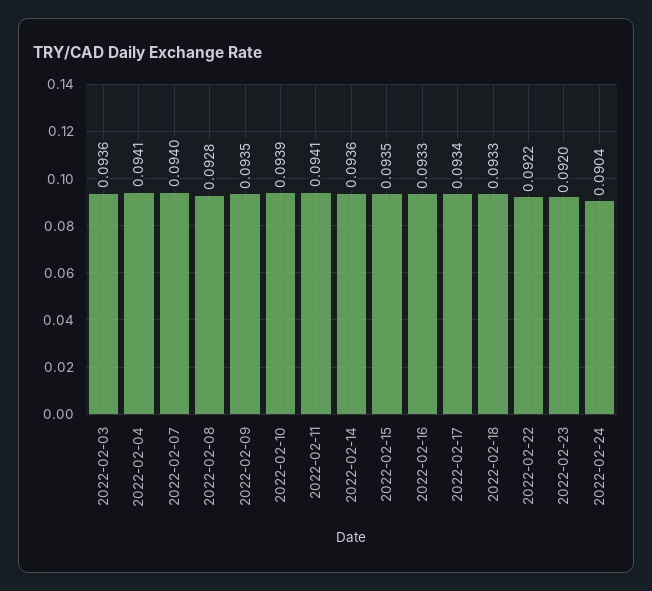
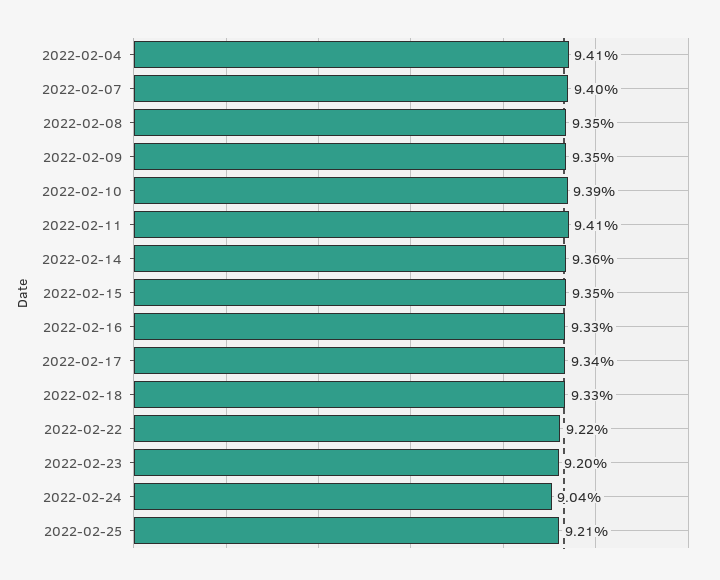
2022-02-03: 0.0936 -> none
2022-02-08: 0.0928 -> 0.0935
2022-02-25: none -> 0.0921

